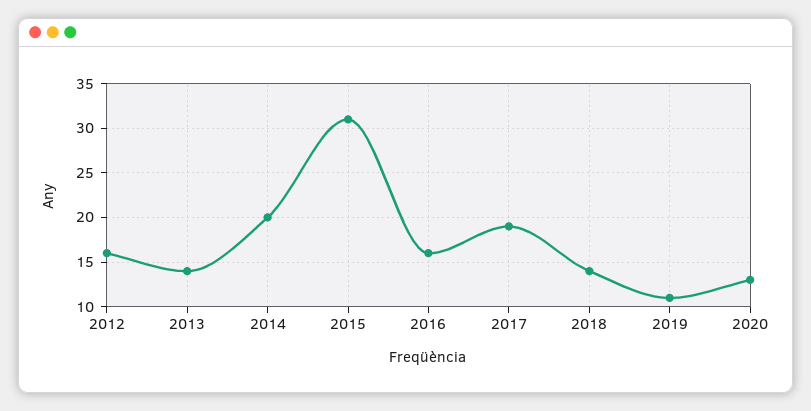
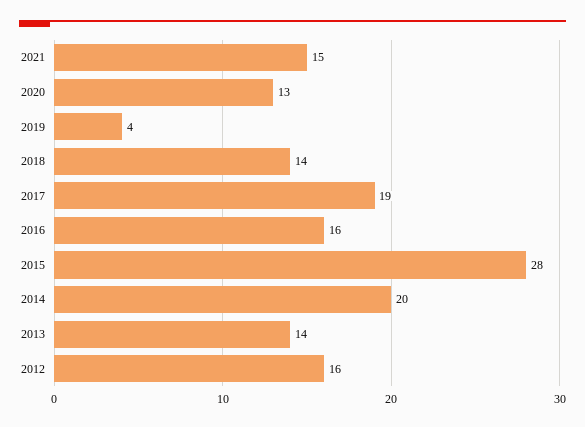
2015: 31 -> 28
2019: 11 -> 4
2021: none -> 15

